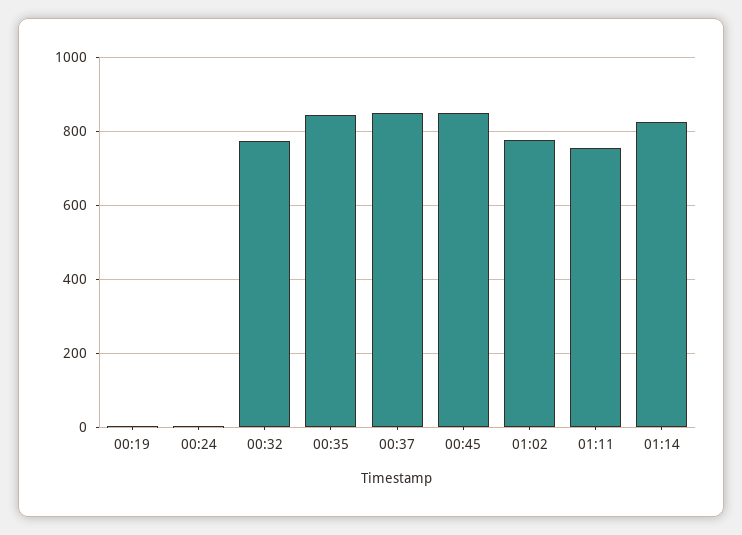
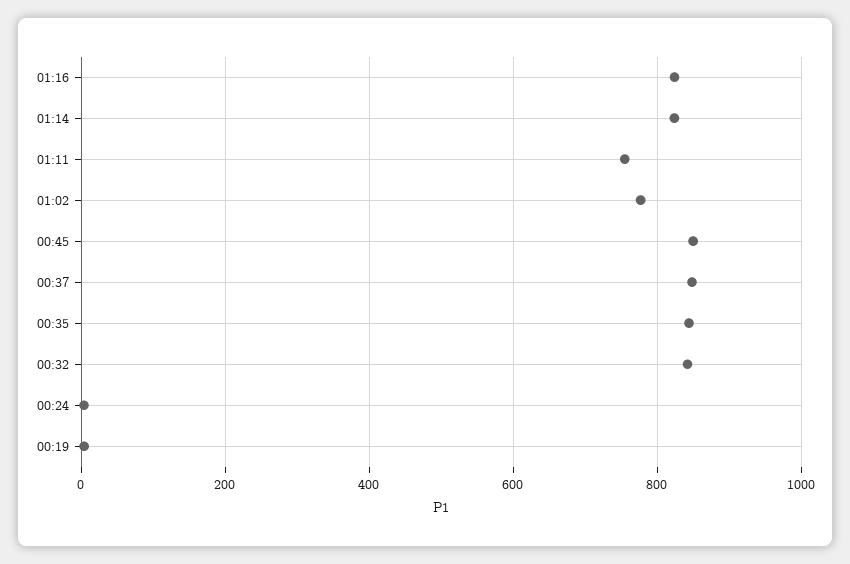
00:32: 780 -> 840
01:16: none -> 820

